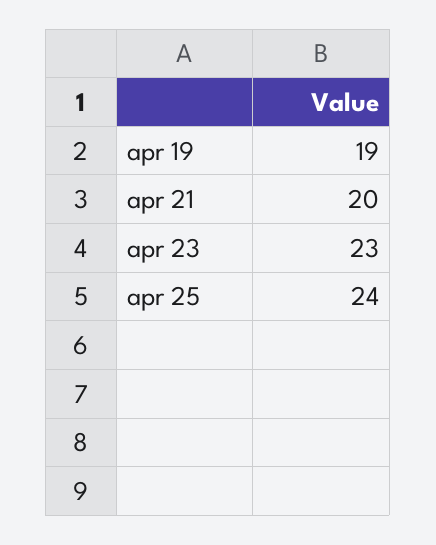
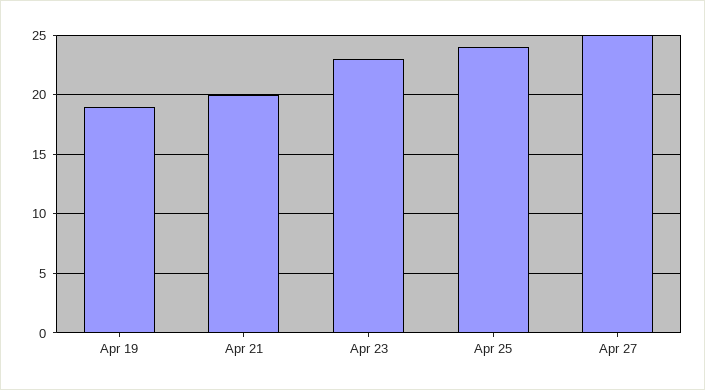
Apr 27: none -> 25

